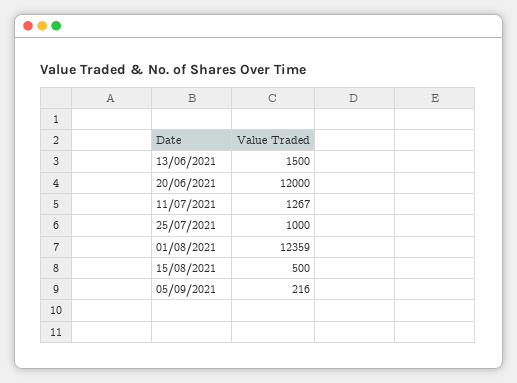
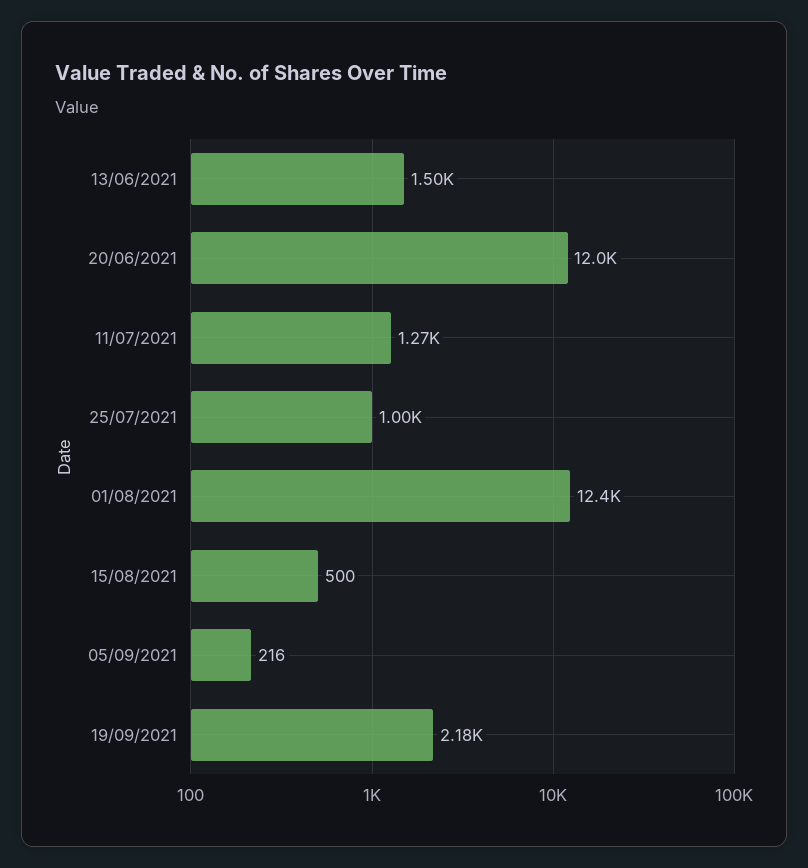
19/09/2021: none -> 2180

